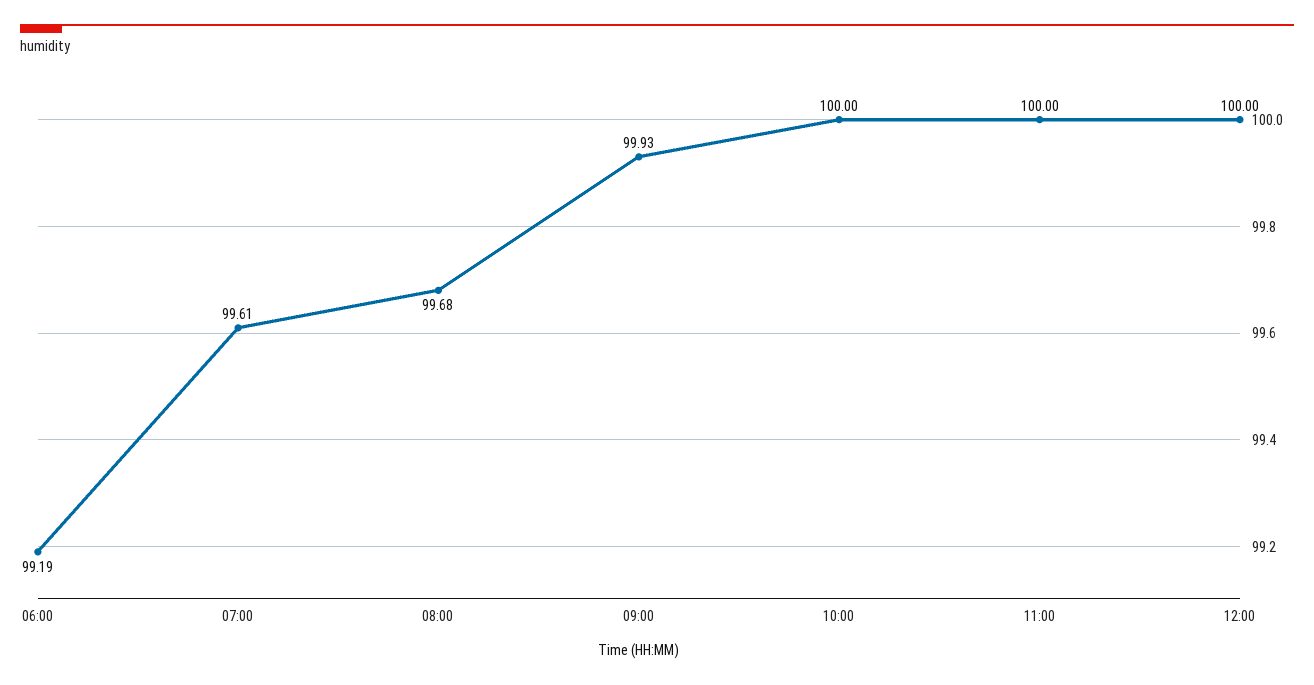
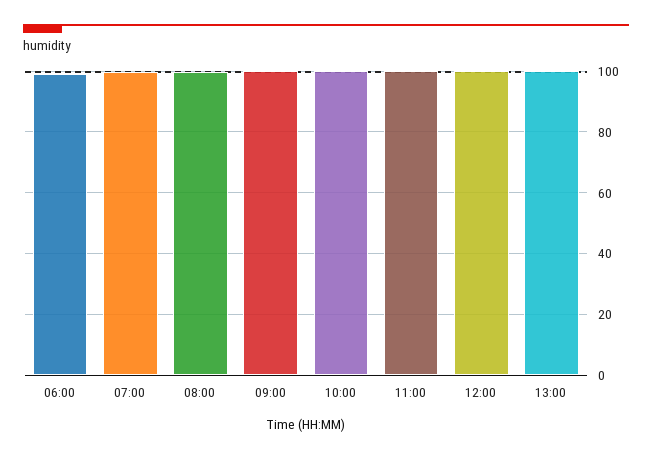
13:00: none -> 100

